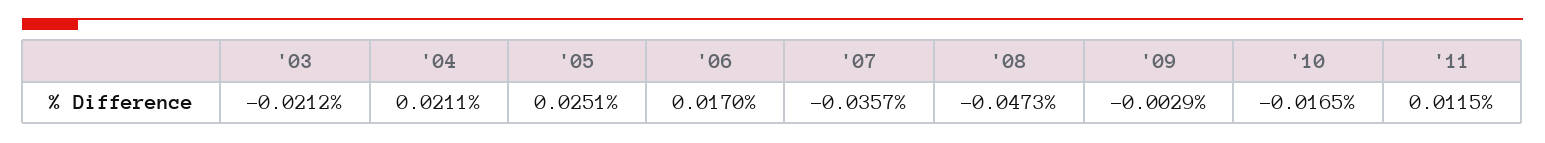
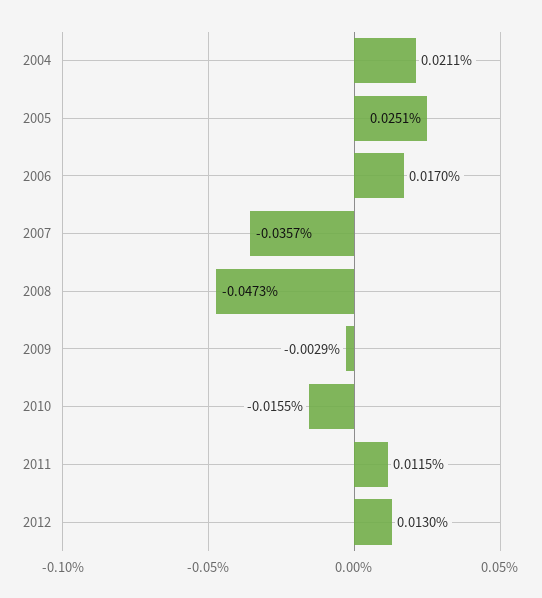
'03: -0.0212 -> none
'10: -0.0165 -> -0.0155
2012: none -> 0.013

